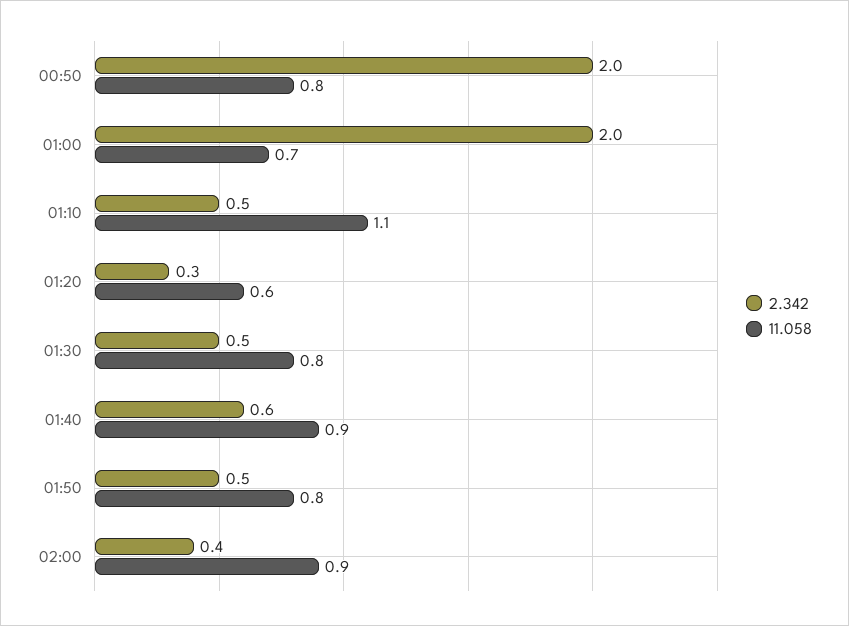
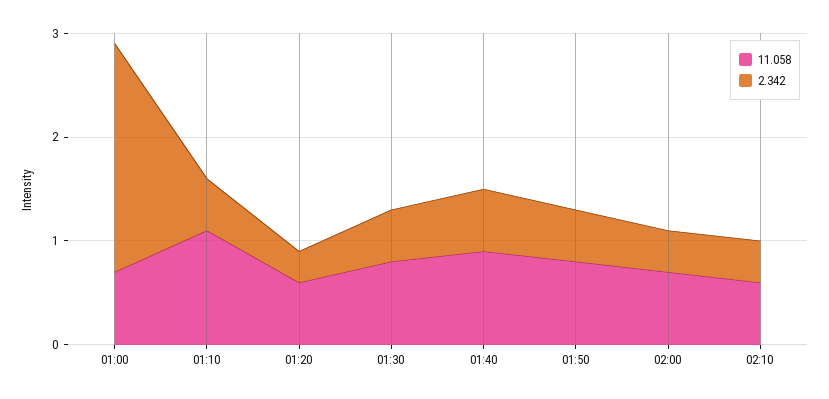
2.342, 00:50: 2 -> none
11.058, 00:50: 0.8 -> none
2.342, 01:00: 2 -> 2.2
11.058, 02:00: 0.9 -> 0.7
11.058, 02:10: none -> 0.6
2.342, 02:10: none -> 0.4

